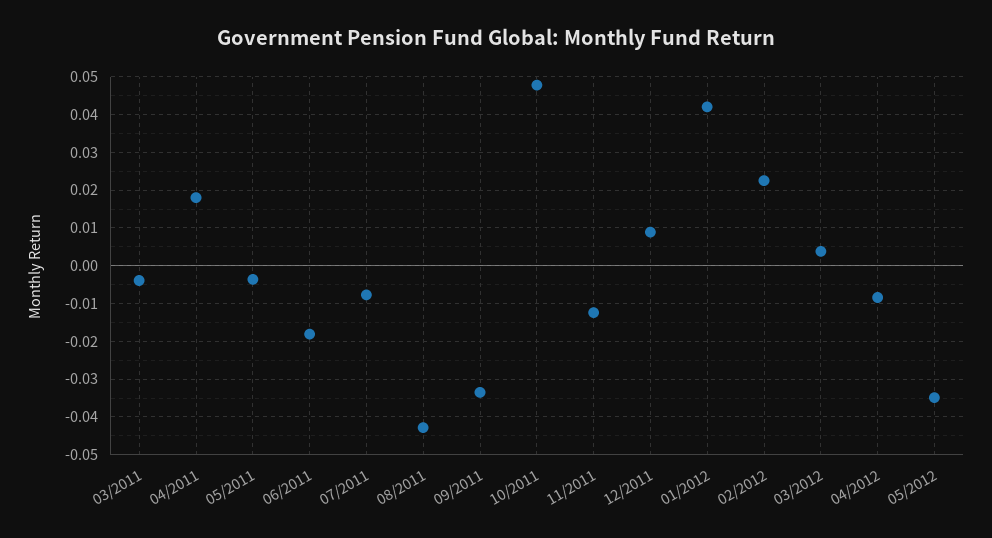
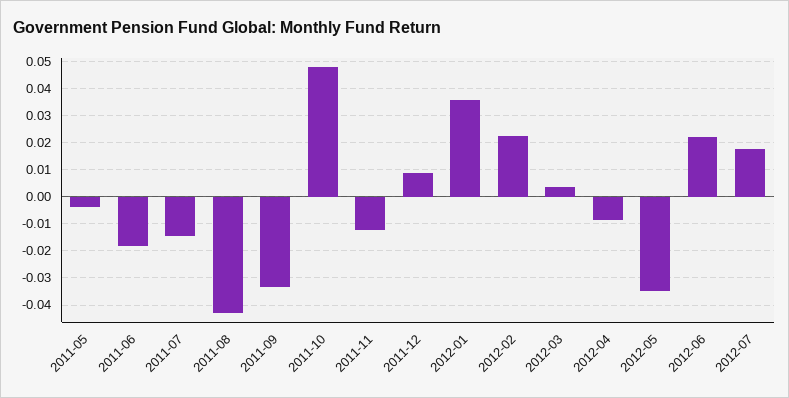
03/2011: -0.004 -> none
04/2011: 0.018 -> none
07/2011: -0.008 -> -0.015
01/2012: 0.042 -> 0.035
2012-06: none -> 0.0225
2012-07: none -> 0.0175

